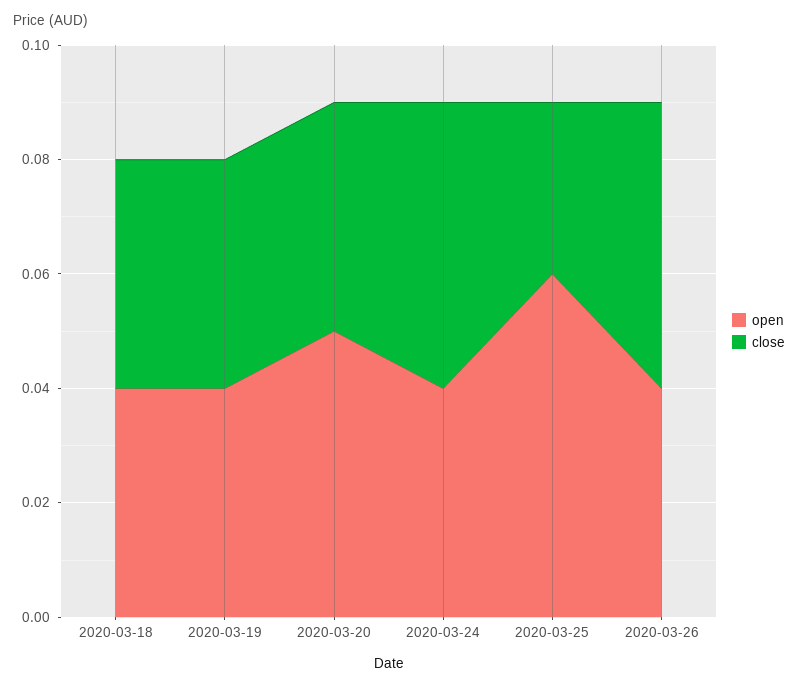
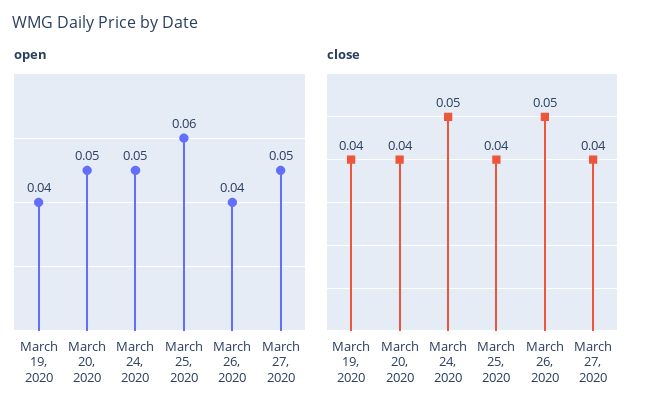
open, 2020-03-18: 0.04 -> none
close, 2020-03-18: 0.04 -> none
open, 2020-03-24: 0.04 -> 0.05
close, 2020-03-25: 0.03 -> 0.04
open, March 27, 2020: none -> 0.05
close, March 27, 2020: none -> 0.04

